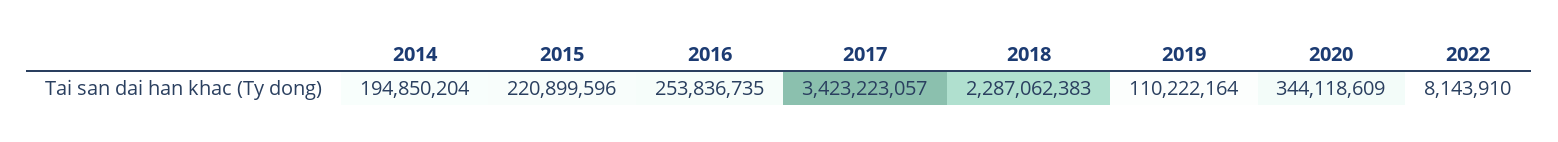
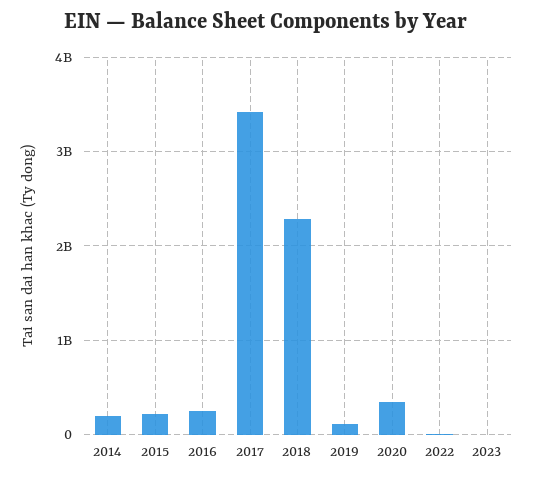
2023: none -> 0

